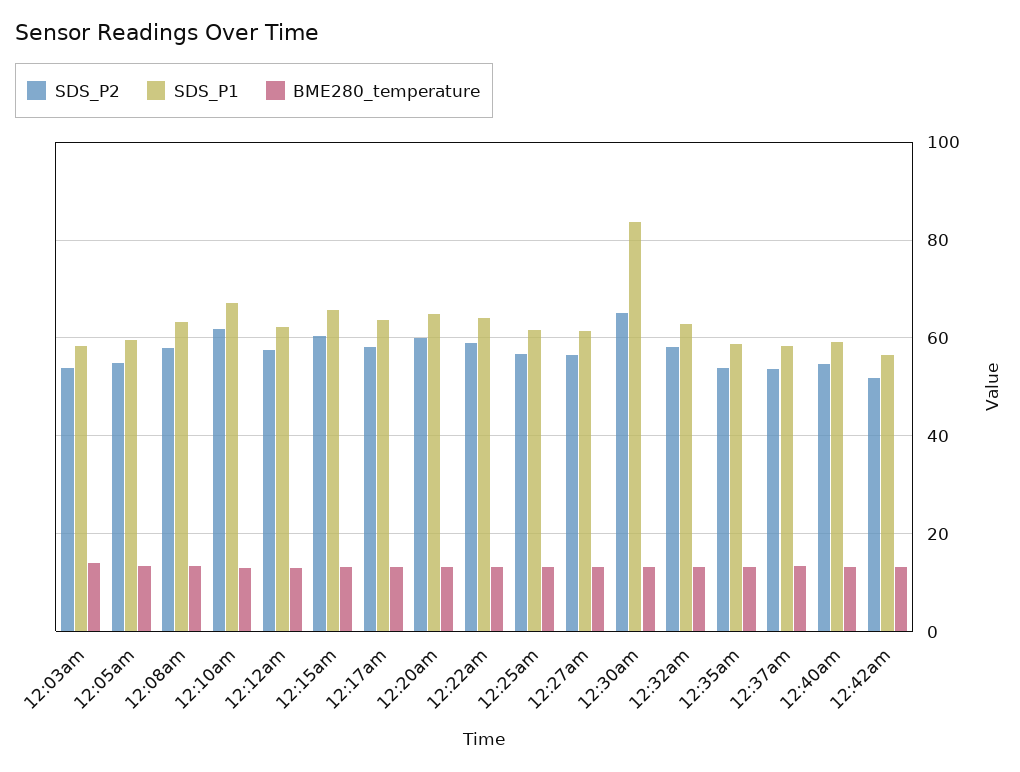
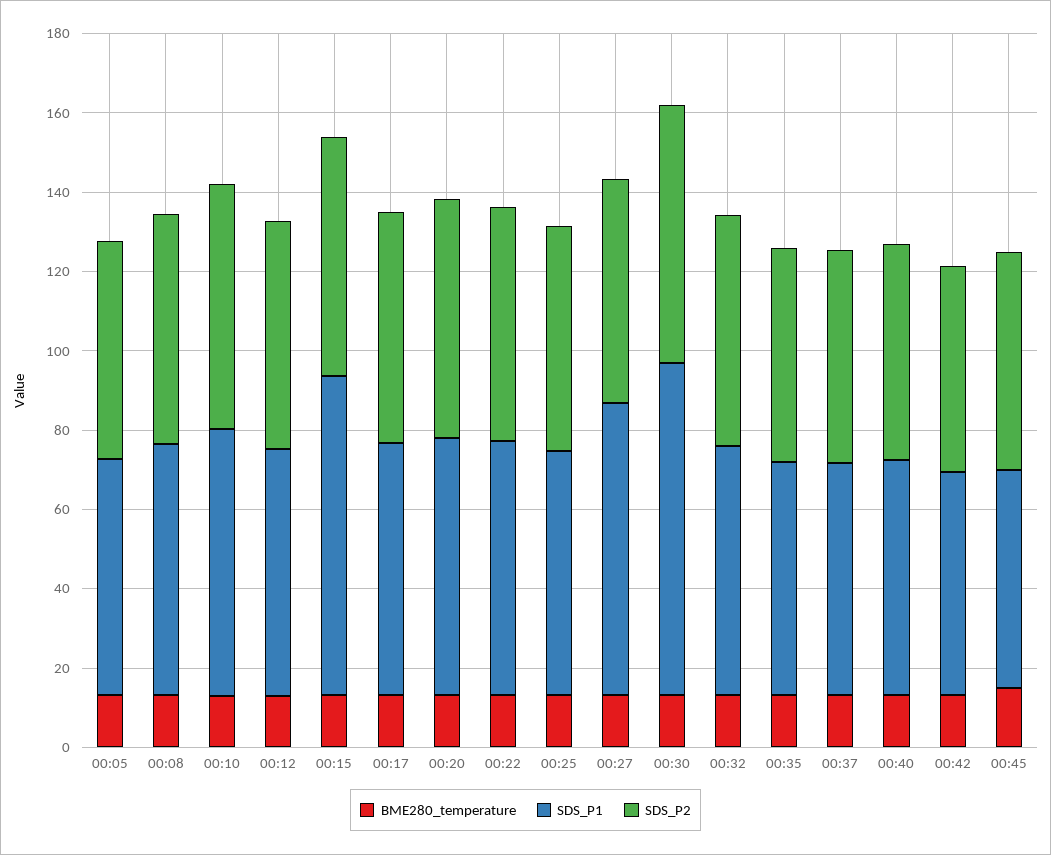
SDS_P2, 12:03am: 54 -> none
SDS_P1, 12:03am: 58 -> none
BME280_temperature, 12:03am: 14 -> none
SDS_P1, 12:15am: 66 -> 80
SDS_P1, 12:27am: 62 -> 75
BME280_temperature, 00:45: none -> 15
SDS_P1, 00:45: none -> 55
SDS_P2, 00:45: none -> 55

